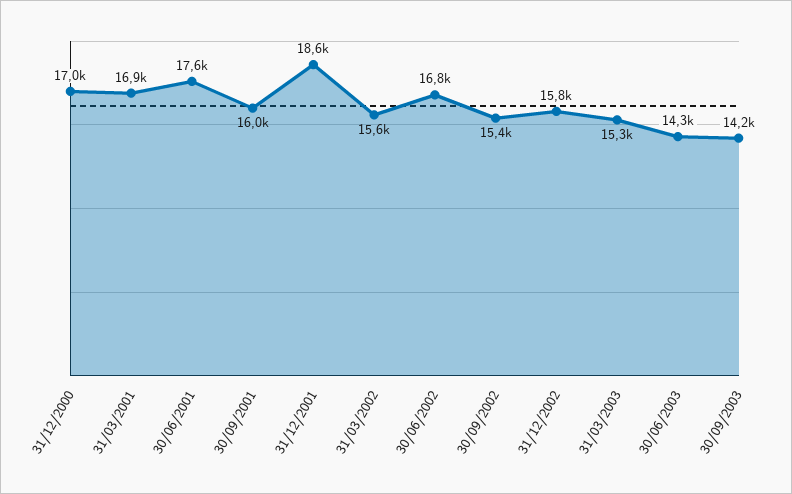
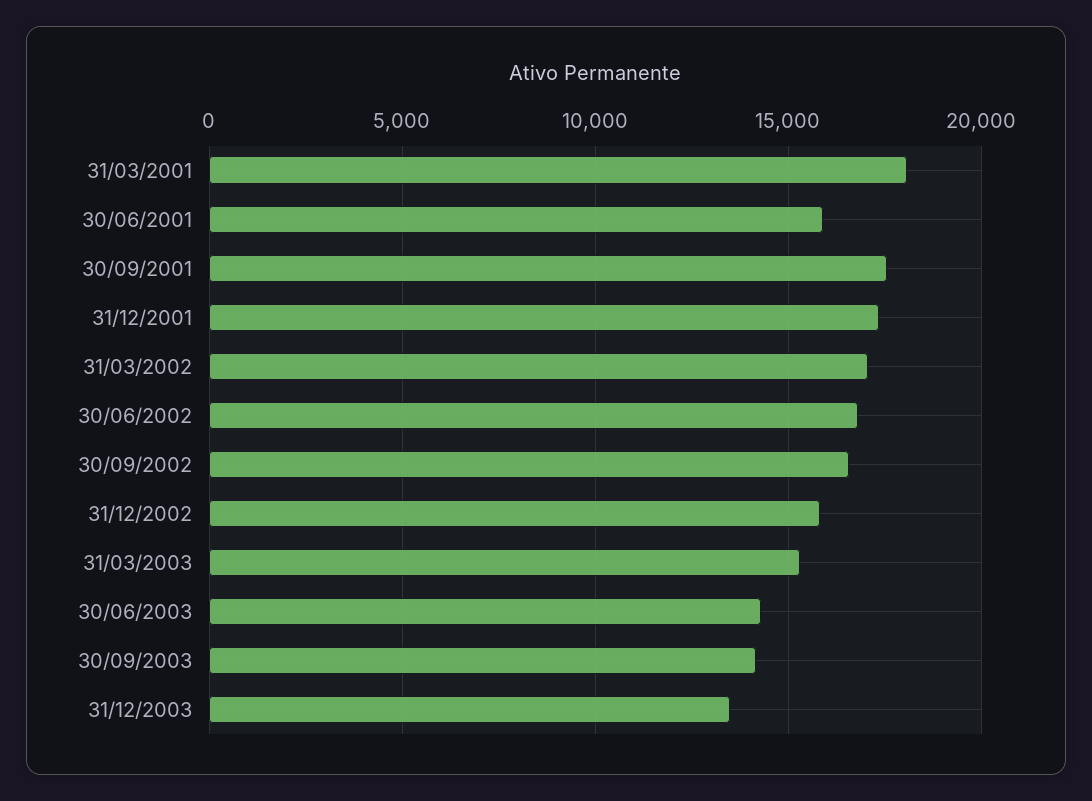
31/12/2000: 17000 -> none
31/03/2001: 16900 -> 18000
30/06/2001: 17600 -> 16000
30/09/2001: 16000 -> 17500
31/12/2001: 18600 -> 17500
31/03/2002: 15600 -> 17000
30/09/2002: 15400 -> 16500
31/12/2003: none -> 13500

